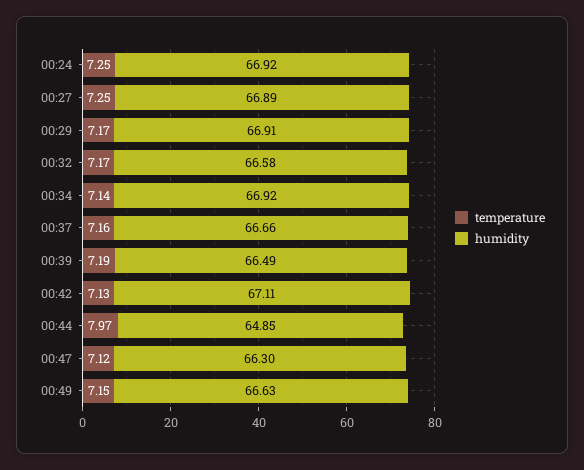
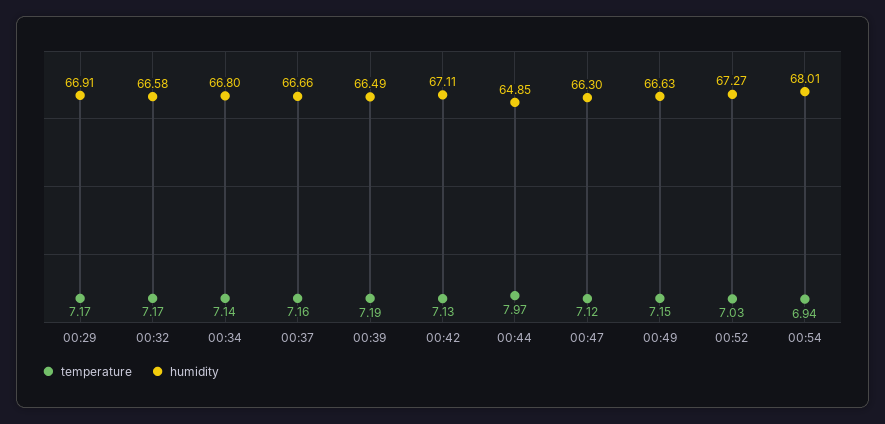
temperature, 00:24: 7.25 -> none
humidity, 00:24: 66.92 -> none
temperature, 00:27: 7.25 -> none
humidity, 00:27: 66.89 -> none
humidity, 00:34: 66.92 -> 66.8
temperature, 00:52: none -> 7.03
humidity, 00:52: none -> 67.27
temperature, 00:54: none -> 6.94
humidity, 00:54: none -> 68.01

